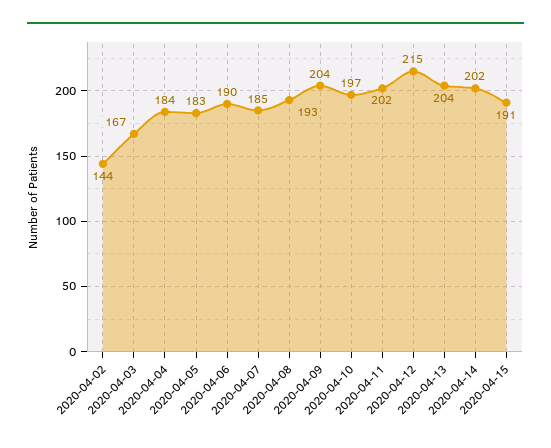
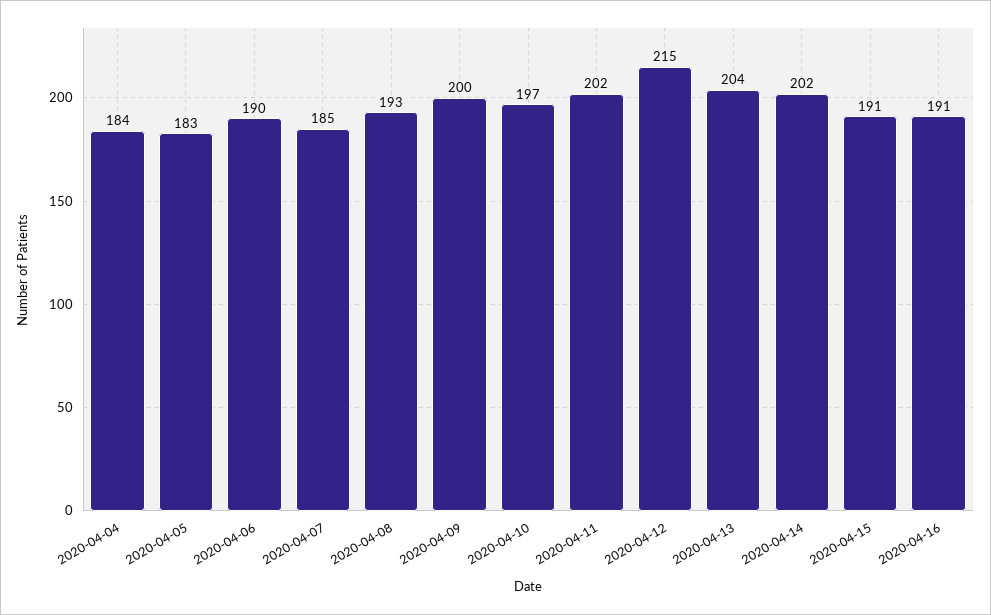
2020-04-02: 144 -> none
2020-04-03: 167 -> none
2020-04-09: 204 -> 200
2020-04-16: none -> 191

